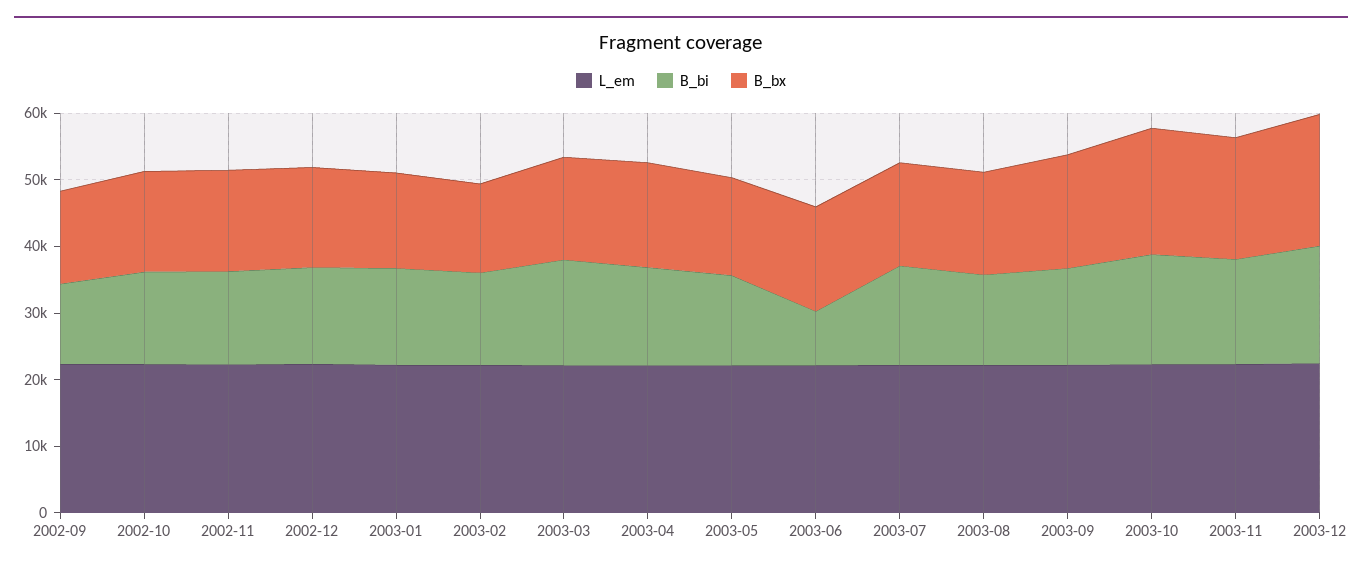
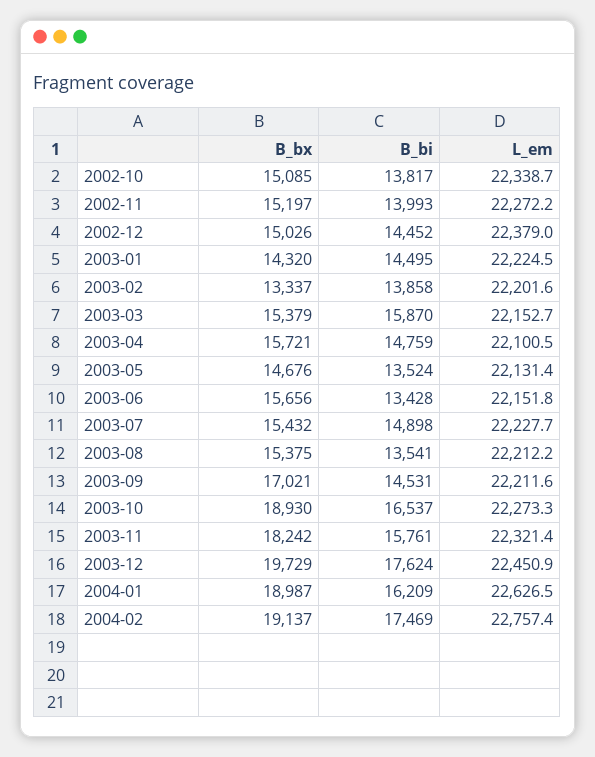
L_em, 2002-09: 22000 -> none
B_bi, 2002-09: 12000 -> none
B_bx, 2002-09: 14000 -> none
B_bi, 2003-06: 8000 -> 13428
B_bx, 2004-01: none -> 18987
B_bi, 2004-01: none -> 16209
L_em, 2004-01: none -> 22626.5
B_bx, 2004-02: none -> 19137
B_bi, 2004-02: none -> 17469
L_em, 2004-02: none -> 22757.4

